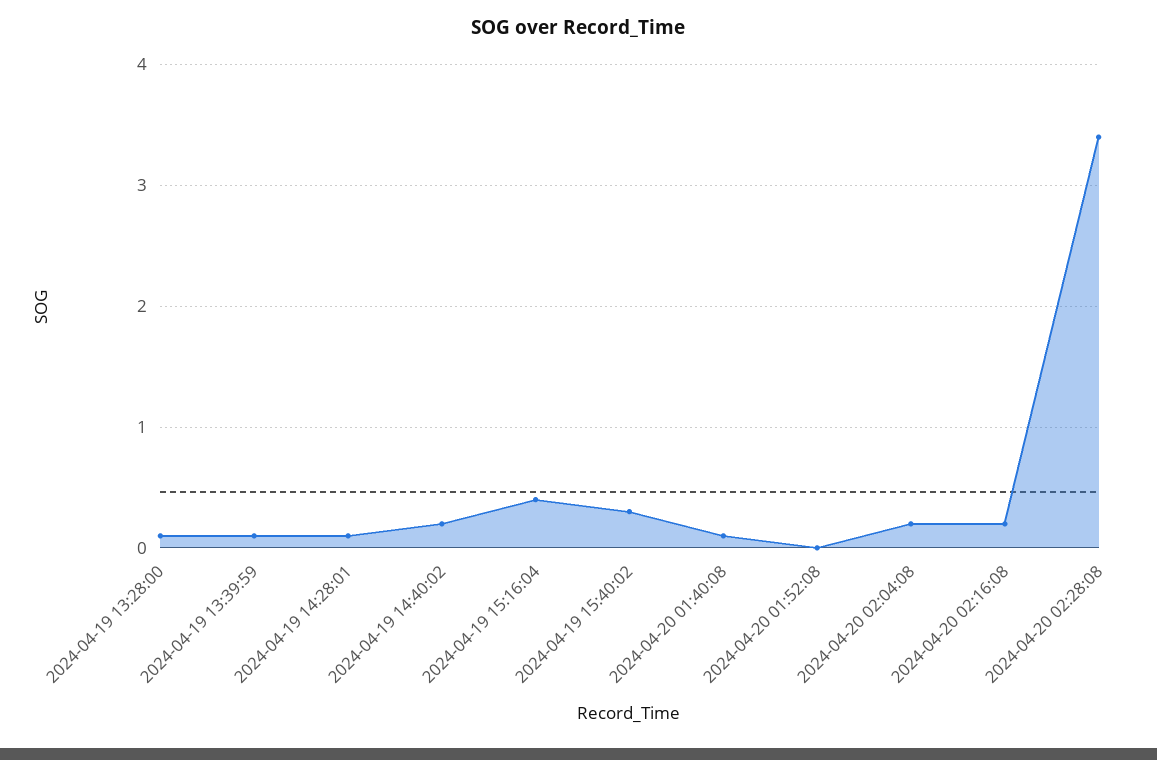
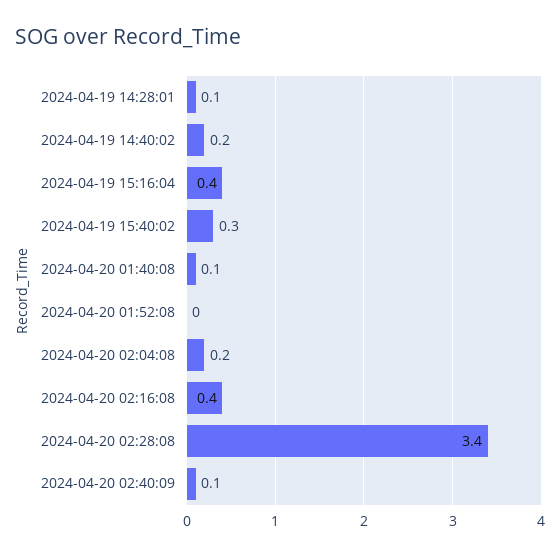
2024-04-19 13:28:00: 0.1 -> none
2024-04-19 13:39:59: 0.1 -> none
2024-04-20 02:16:08: 0.2 -> 0.4
2024-04-20 02:40:09: none -> 0.1

